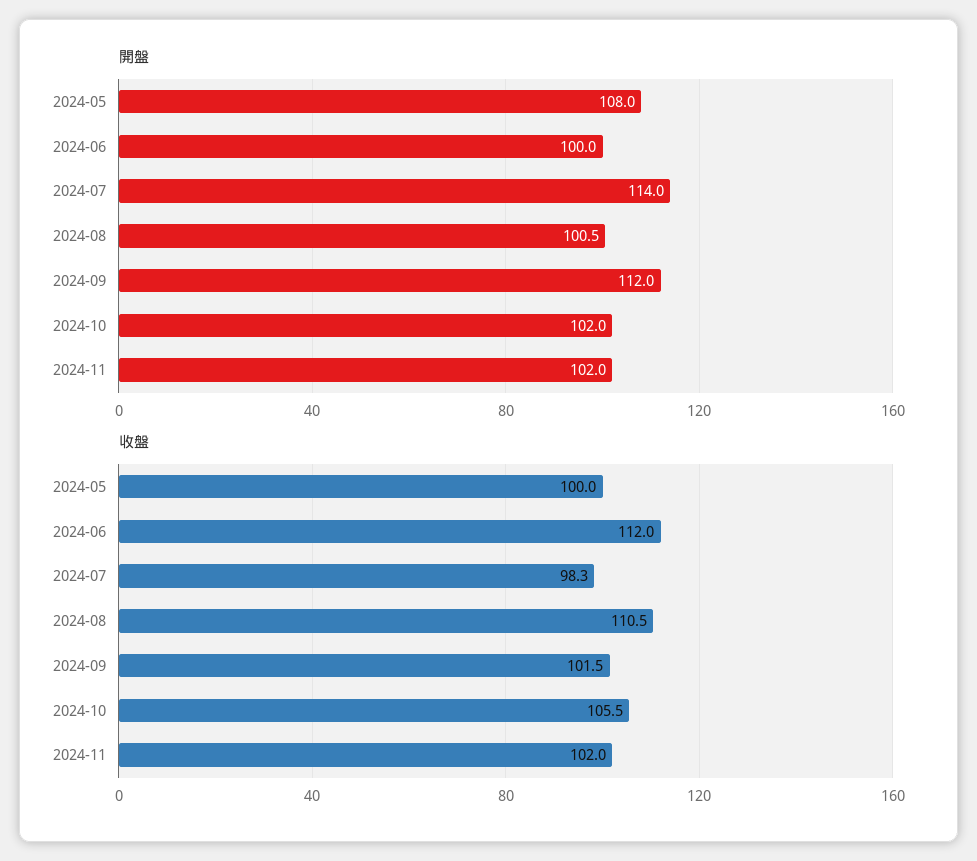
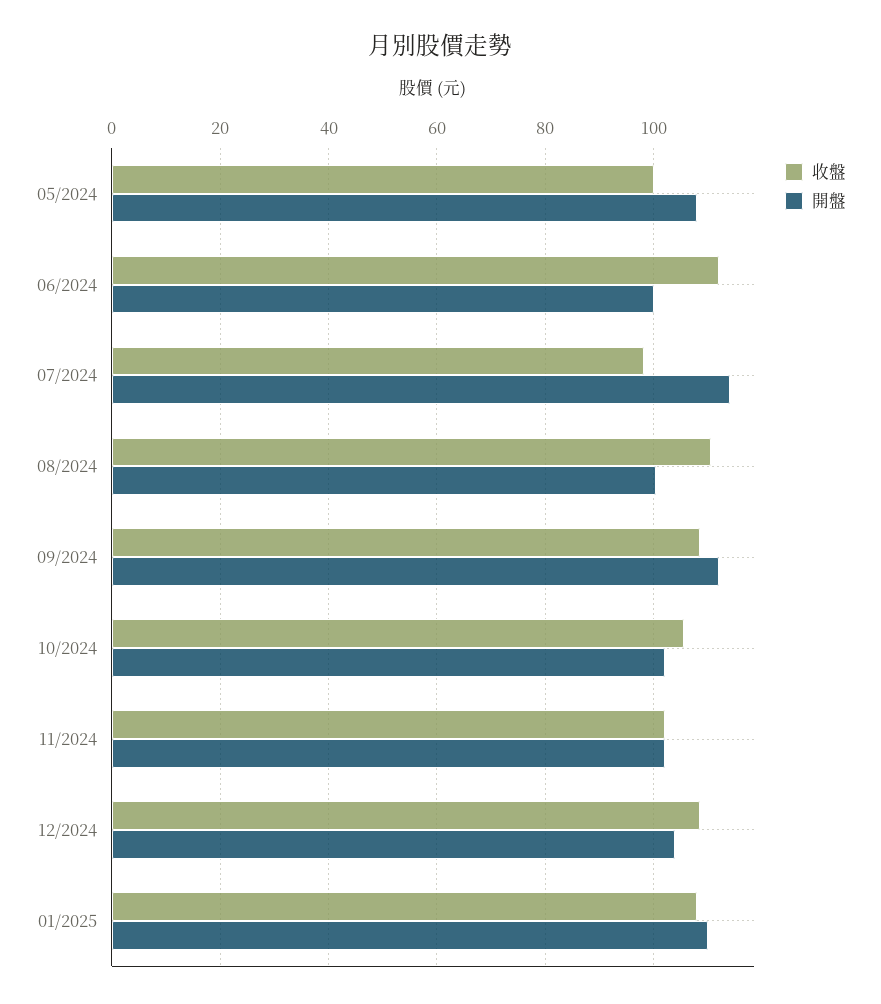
收盤, 2024-09: 101.5 -> 108
收盤, 12/2024: none -> 108
開盤, 12/2024: none -> 104
收盤, 01/2025: none -> 108
開盤, 01/2025: none -> 110

